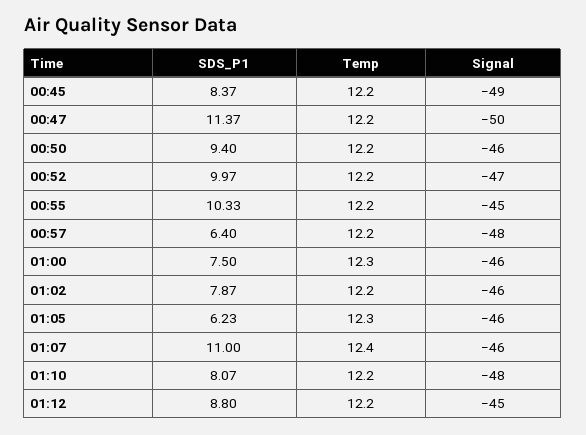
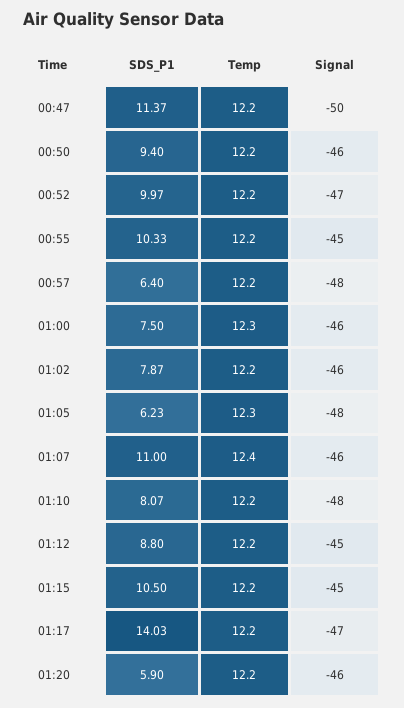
SDS_P1, 00:45: 8.37 -> none
Temp, 00:45: 12.2 -> none
Signal, 00:45: -49 -> none
Signal, 01:05: -46 -> -48
SDS_P1, 01:15: none -> 10.5
Temp, 01:15: none -> 12.2
Signal, 01:15: none -> -45
SDS_P1, 01:17: none -> 14.03
Temp, 01:17: none -> 12.2
Signal, 01:17: none -> -47
SDS_P1, 01:20: none -> 5.9
Temp, 01:20: none -> 12.2
Signal, 01:20: none -> -46

